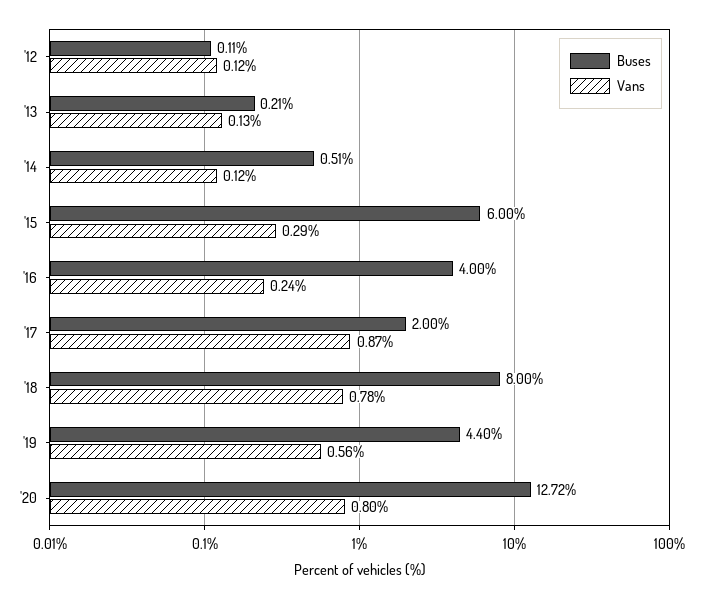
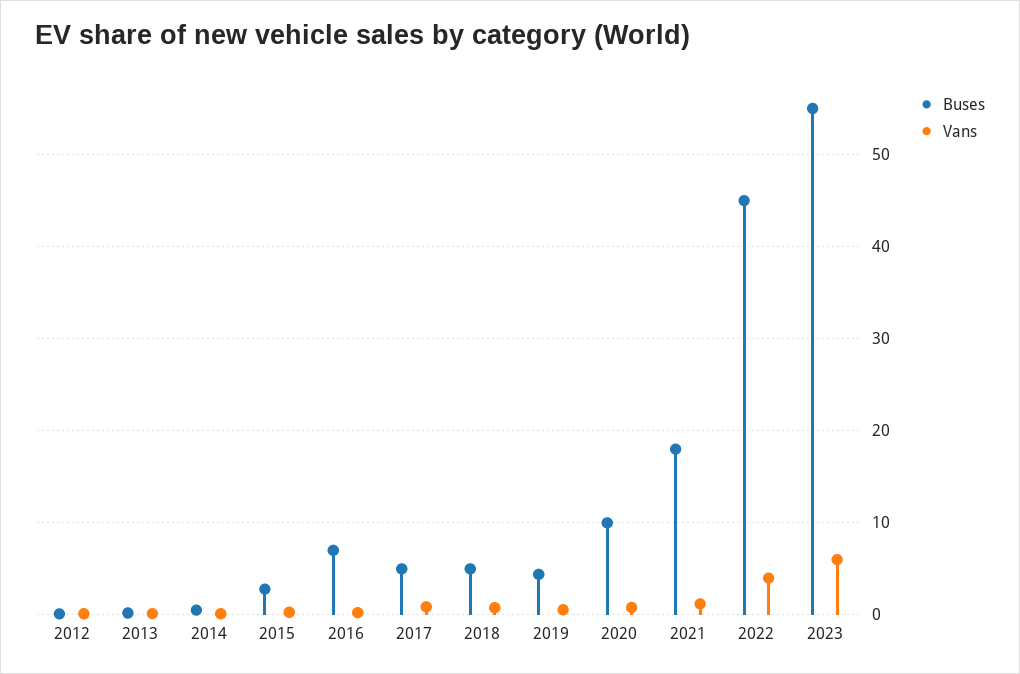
Buses, '15: 6 -> 3
Buses, '16: 4 -> 7
Buses, '17: 2 -> 5
Buses, '18: 8 -> 5
Buses, '20: 12.72 -> 10
Buses, 2021: none -> 18
Vans, 2021: none -> 1
Buses, 2022: none -> 45
Vans, 2022: none -> 4
Buses, 2023: none -> 55
Vans, 2023: none -> 6

